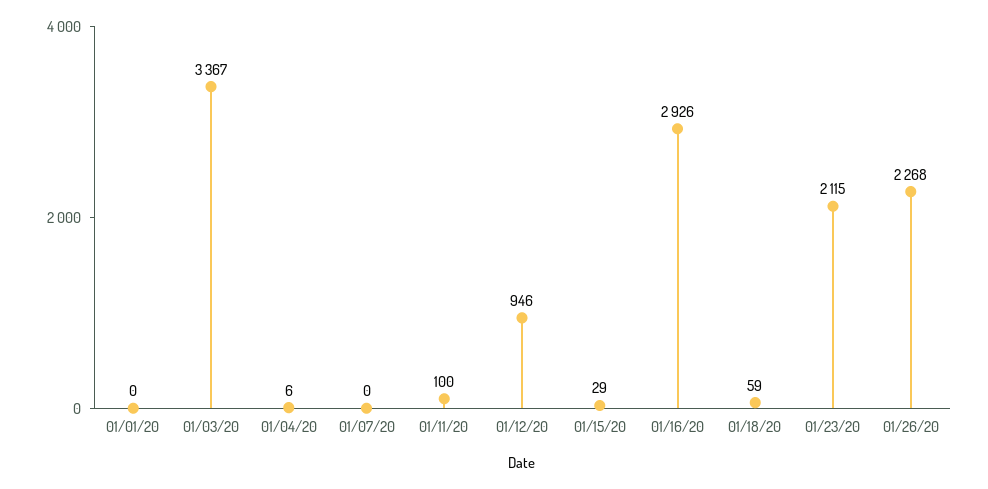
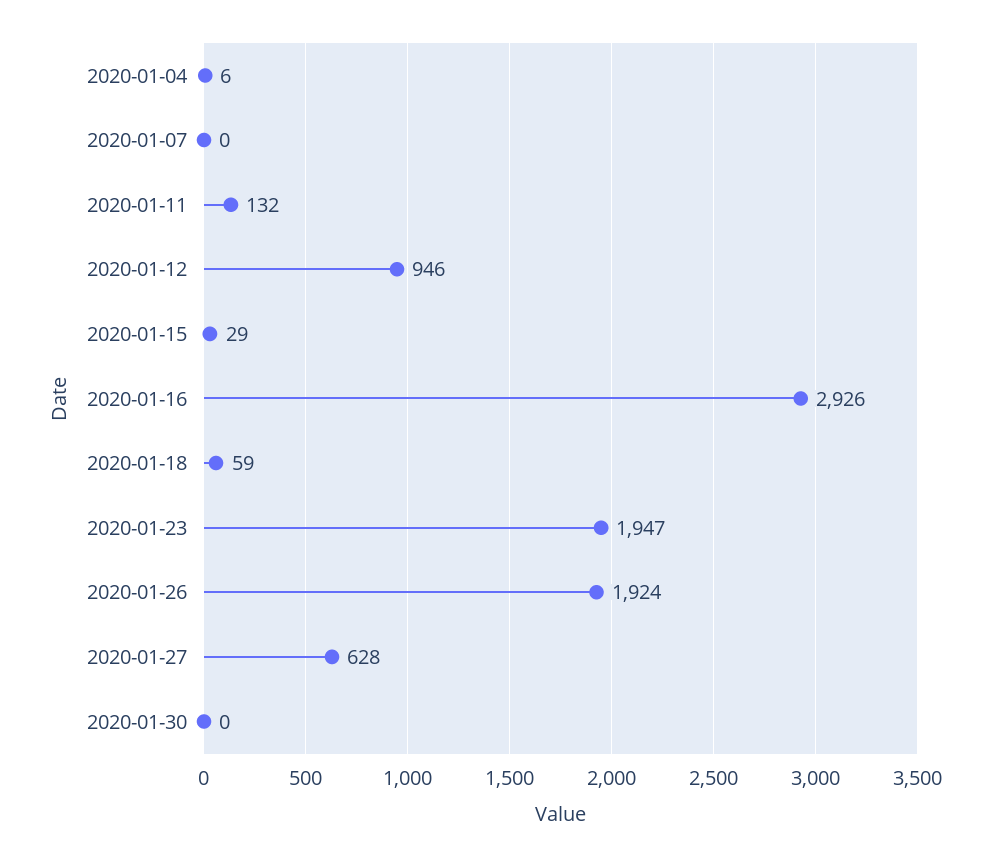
01/01/20: 0 -> none
01/03/20: 3367 -> none
01/11/20: 100 -> 132
01/23/20: 2115 -> 1947
01/26/20: 2268 -> 1924
2020-01-27: none -> 628
2020-01-30: none -> 0

